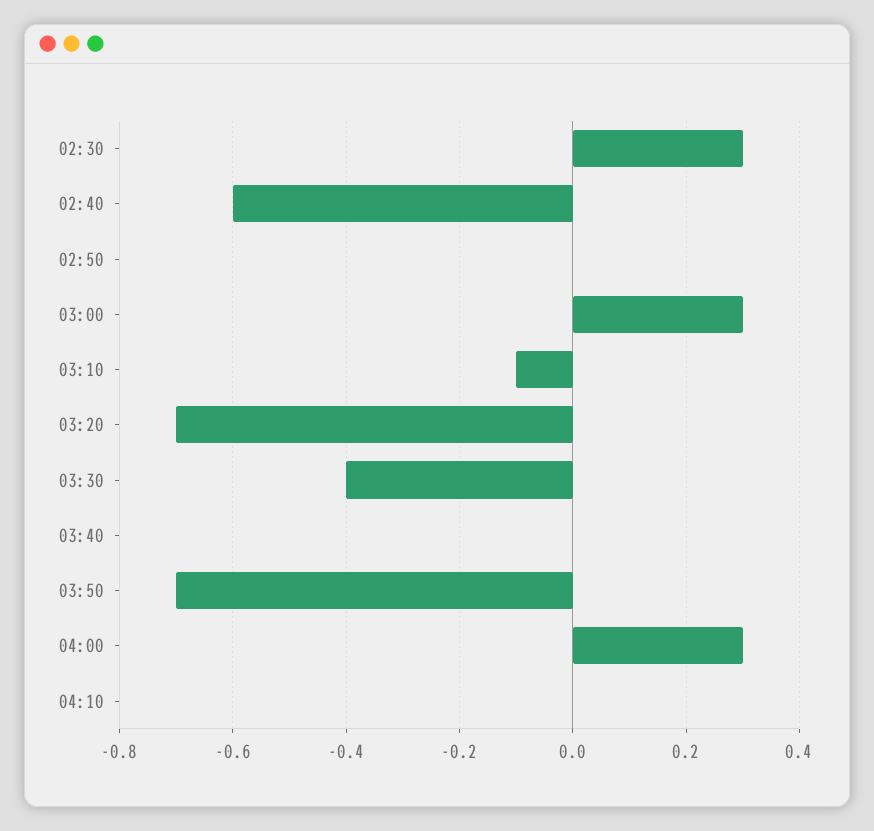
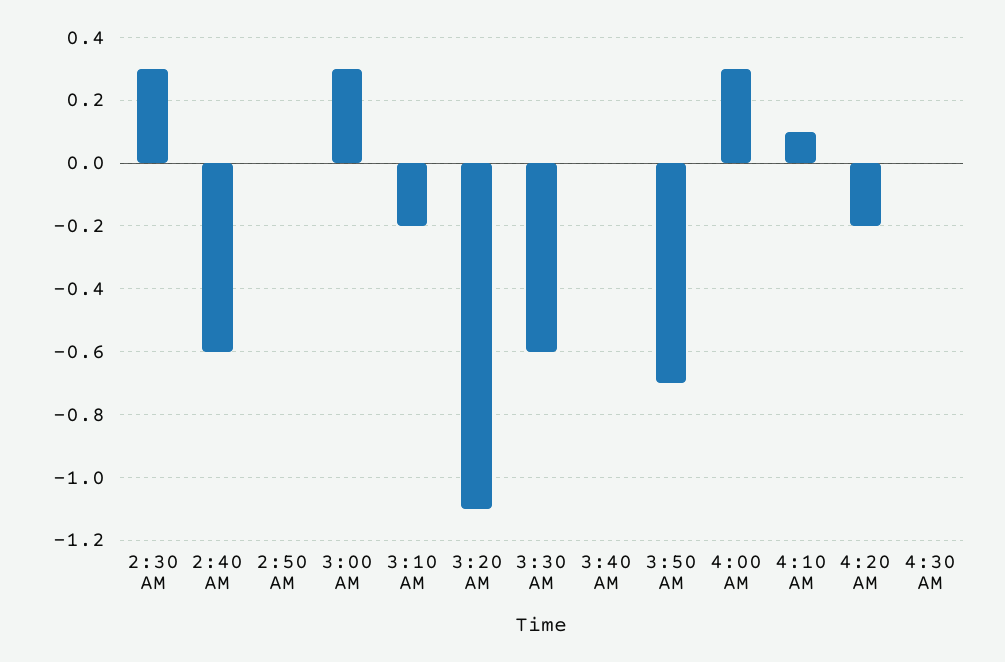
03:10: -0.1 -> -0.2
03:20: -0.7 -> -1.1
03:30: -0.4 -> -0.6
04:10: 0 -> 0.1
4:20 AM: none -> -0.2
4:30 AM: none -> 0

